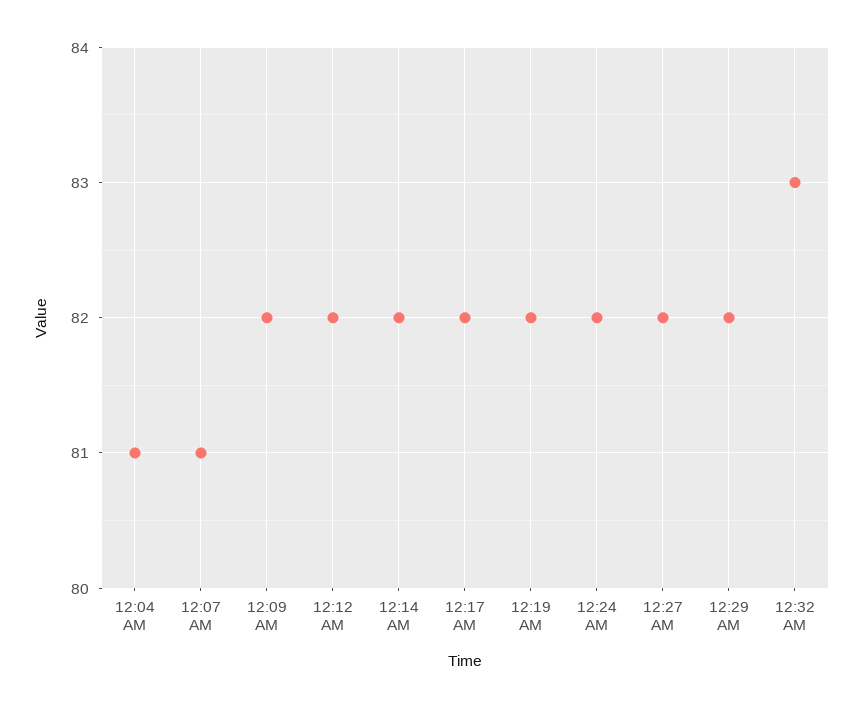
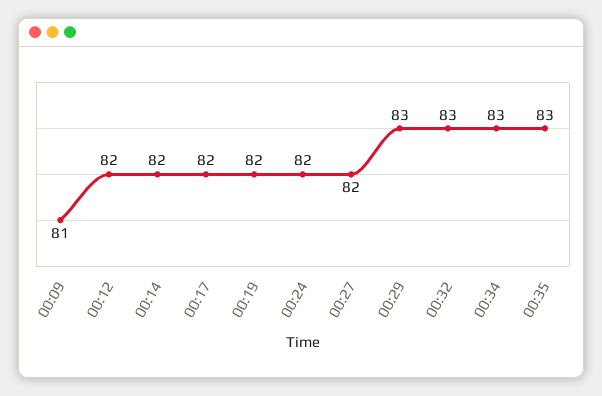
12:04 AM: 81 -> none
12:07 AM: 81 -> none
12:09 AM: 82 -> 81
12:29 AM: 82 -> 83
00:34: none -> 83
00:35: none -> 83

